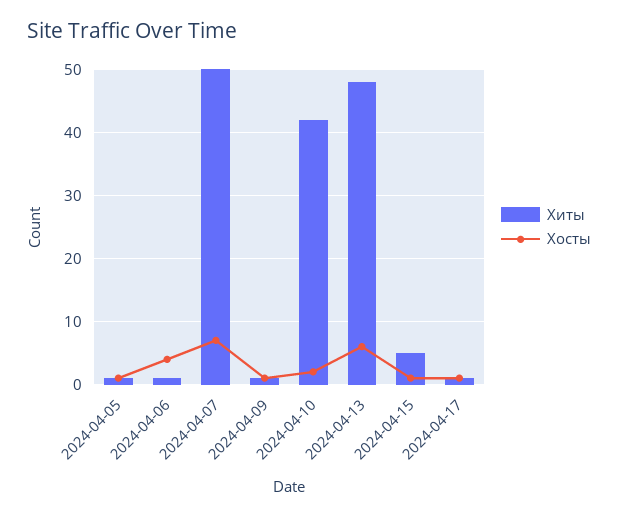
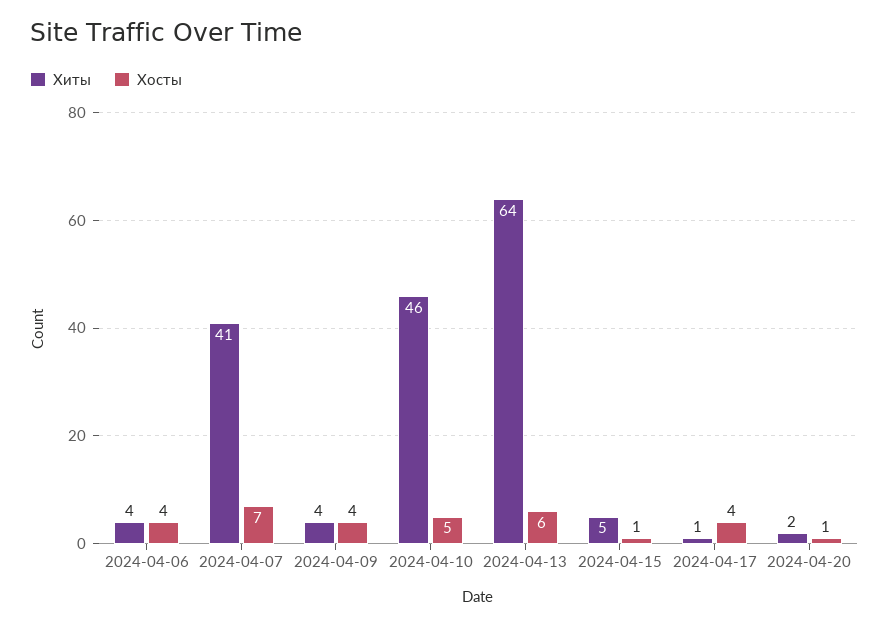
Хиты, 2024-04-05: 1 -> none
Хосты, 2024-04-05: 1 -> none
Хиты, 2024-04-06: 1 -> 4
Хиты, 2024-04-07: 50 -> 41
Хиты, 2024-04-09: 1 -> 4
Хосты, 2024-04-09: 1 -> 4
Хиты, 2024-04-10: 42 -> 46
Хосты, 2024-04-10: 2 -> 5
Хиты, 2024-04-13: 48 -> 64
Хосты, 2024-04-17: 1 -> 4
Хиты, 2024-04-20: none -> 2
Хосты, 2024-04-20: none -> 1

